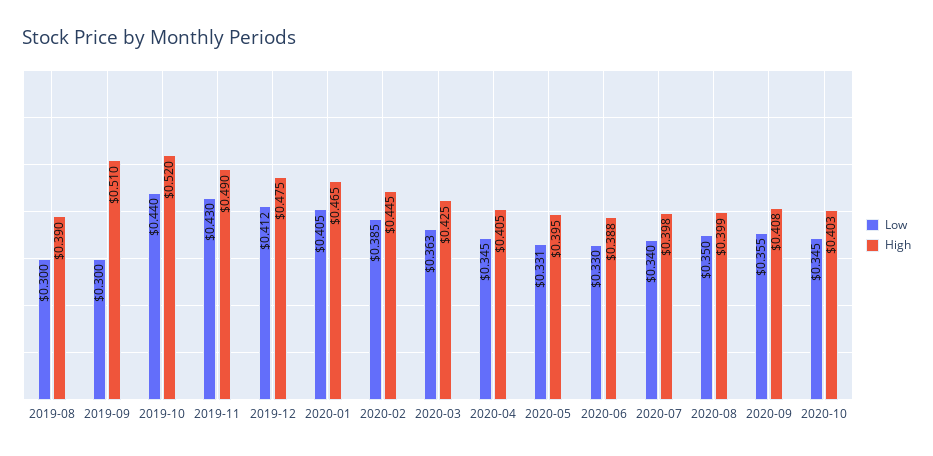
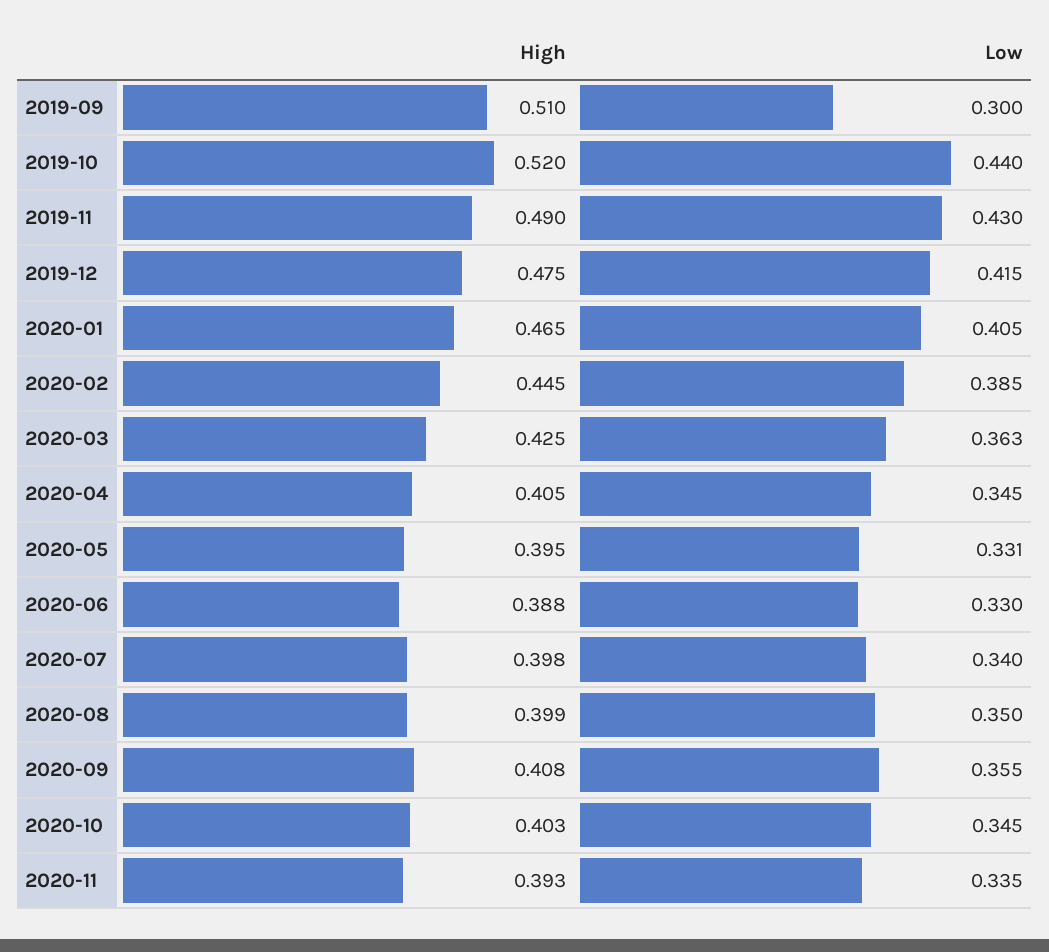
Low, 2019-08: 0.3 -> none
High, 2019-08: 0.39 -> none
Low, 2019-12: 0.412 -> 0.415
High, 2020-11: none -> 0.393
Low, 2020-11: none -> 0.335

